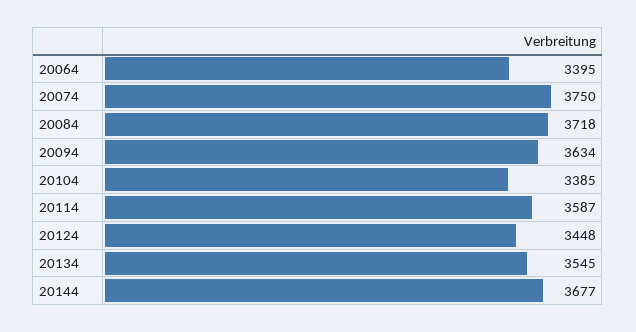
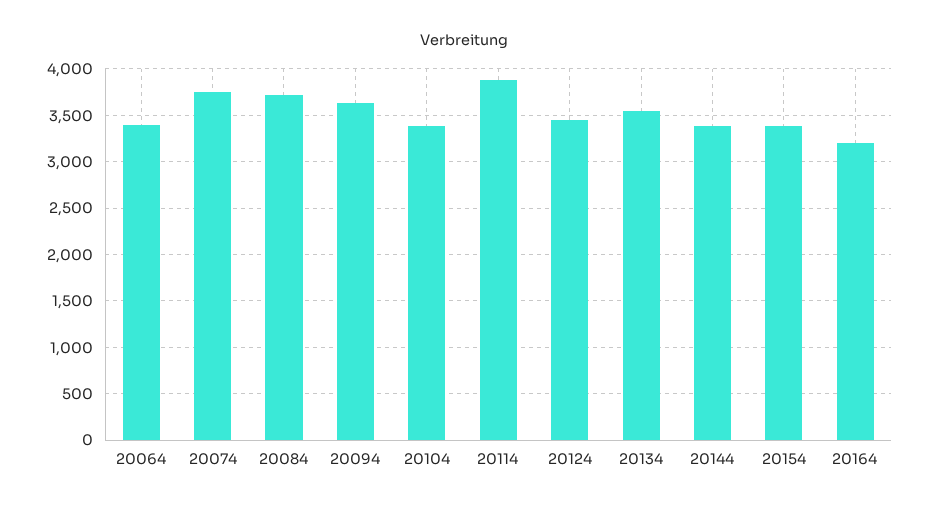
20114: 3587 -> 3900
20144: 3677 -> 3400
20154: none -> 3400
20164: none -> 3200

